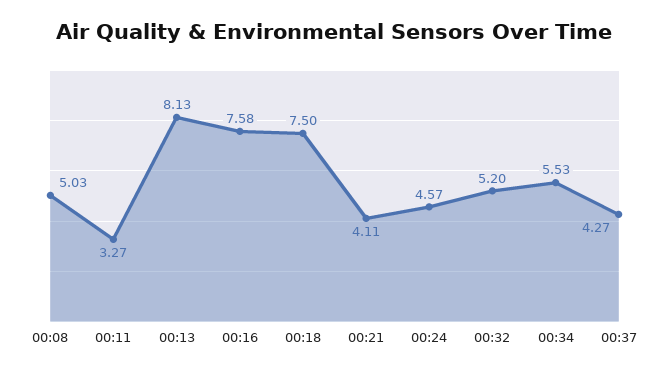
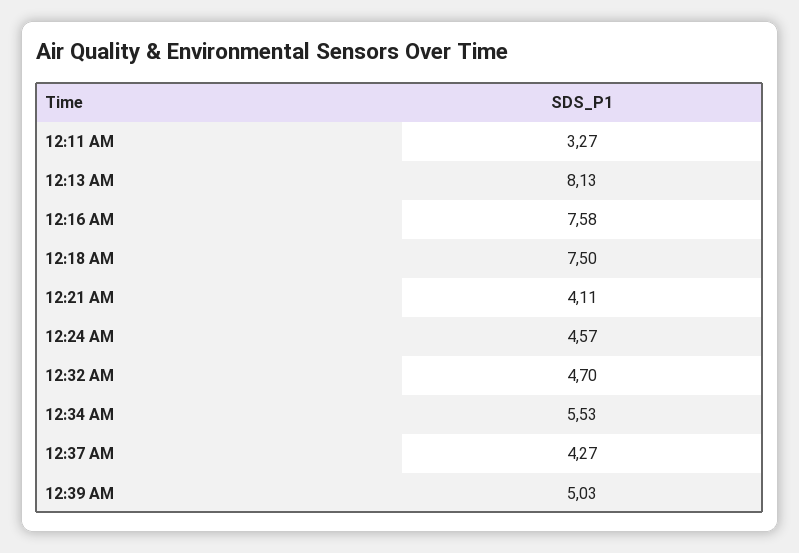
00:08: 5.03 -> none
00:32: 5.2 -> 4.7
12:39 AM: none -> 5.03

